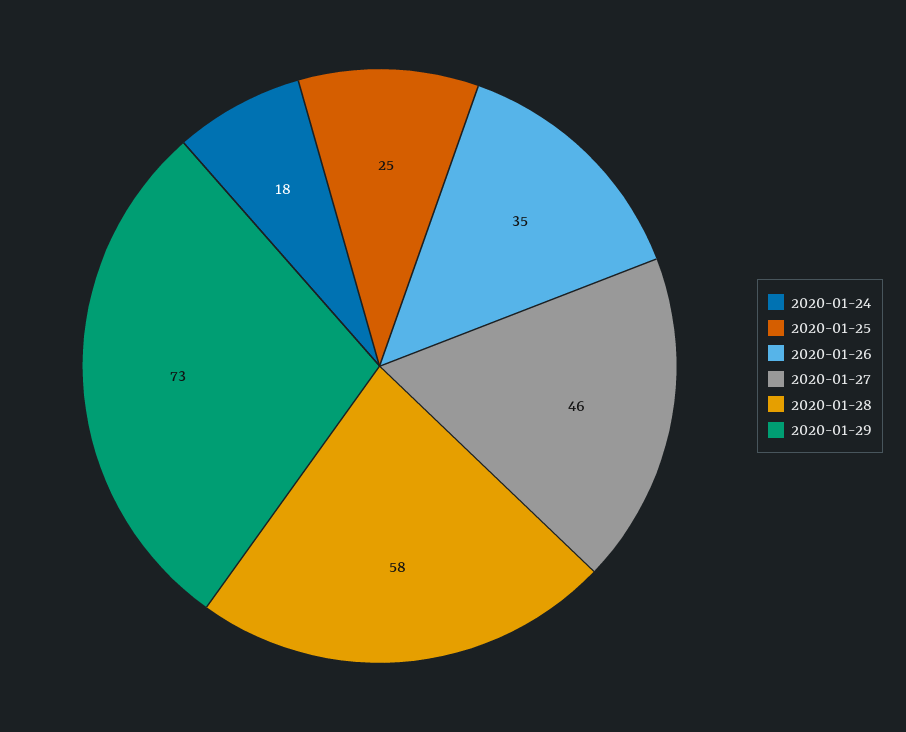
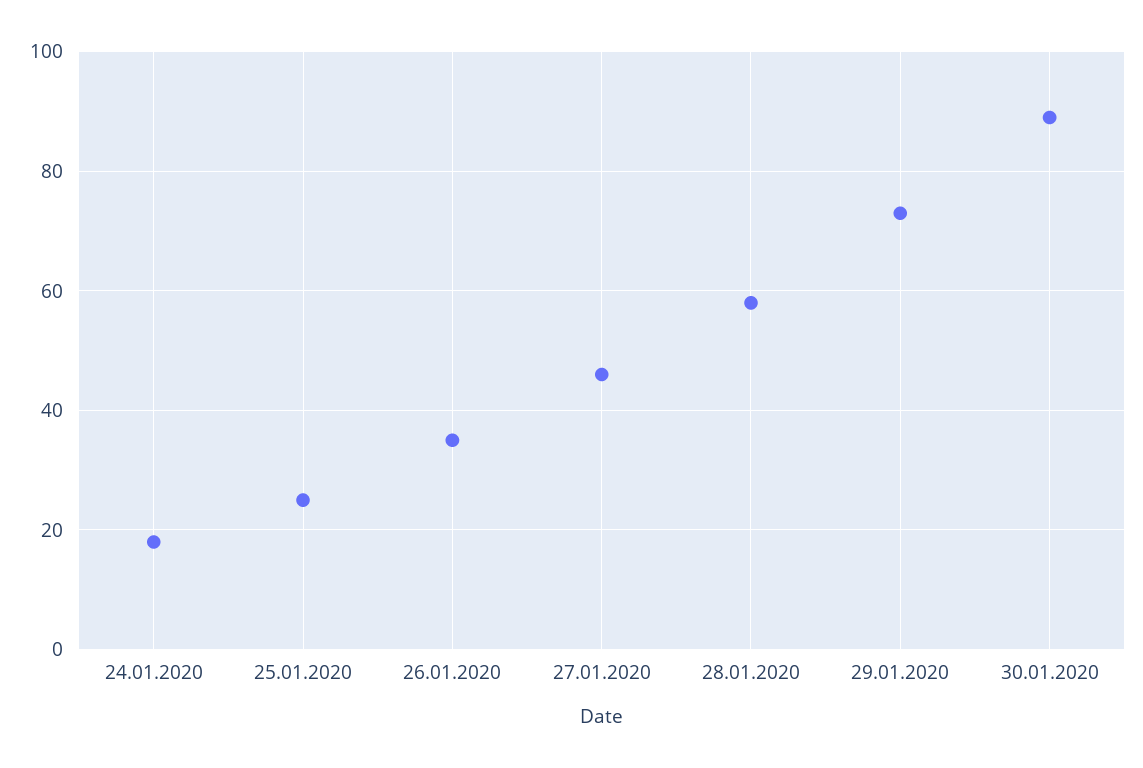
30.01.2020: none -> 90

